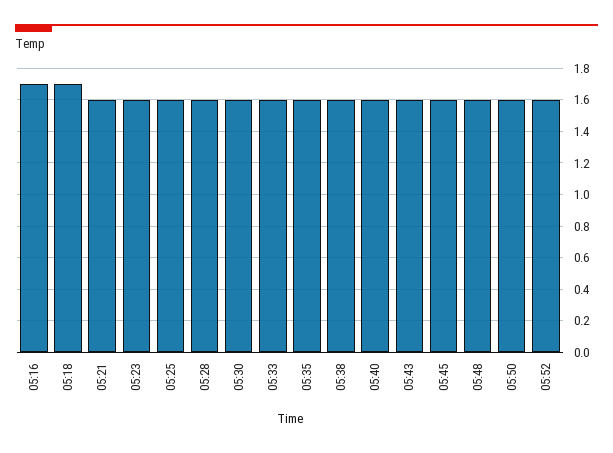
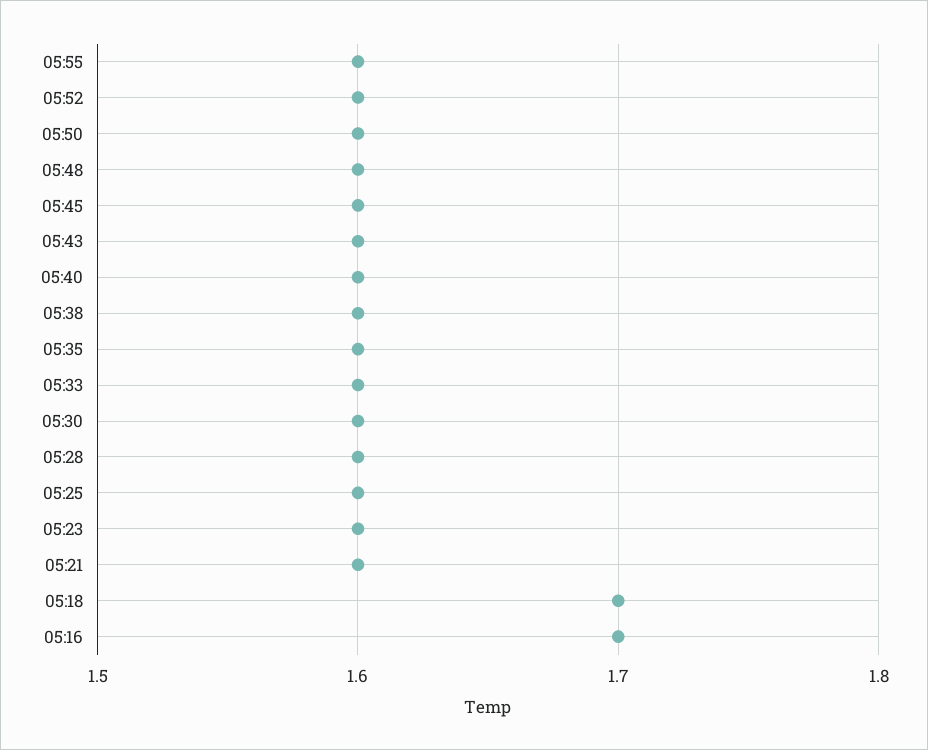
05:55: none -> 1.6

